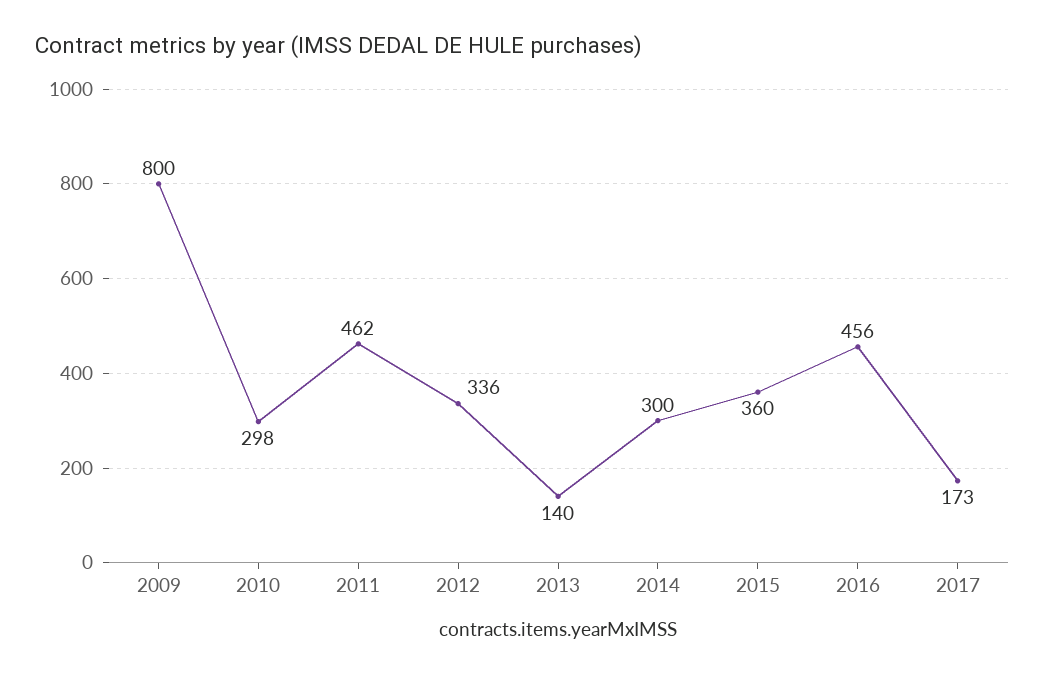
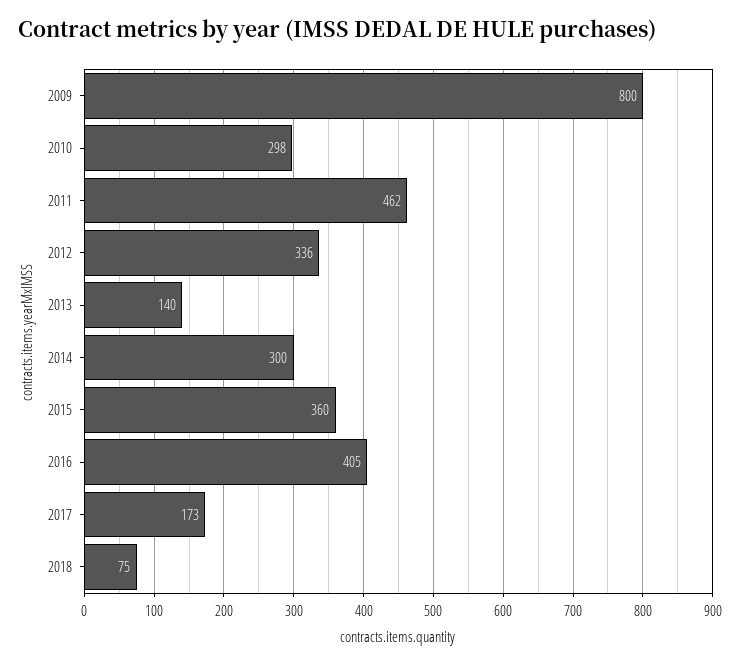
2016: 456 -> 405
2018: none -> 75

